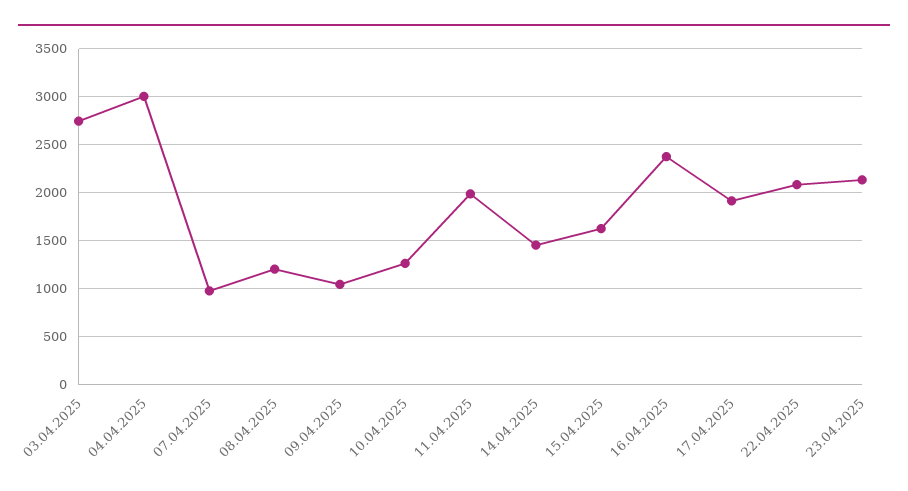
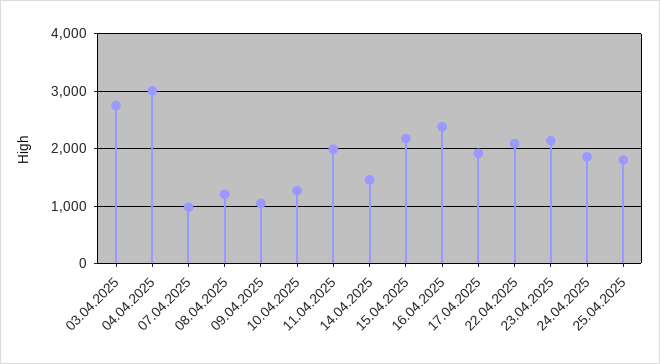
15.04.2025: 1600 -> 2200
24.04.2025: none -> 1800
25.04.2025: none -> 1800

